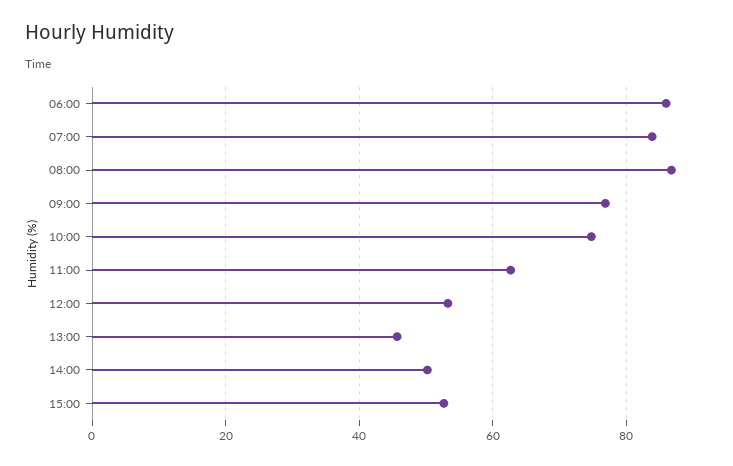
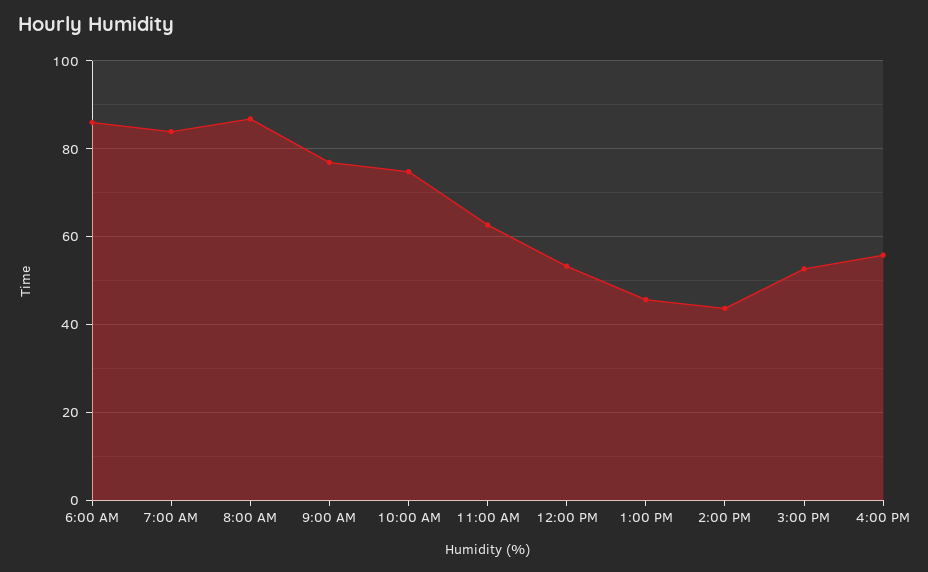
14:00: 50 -> 44
4:00 PM: none -> 56

